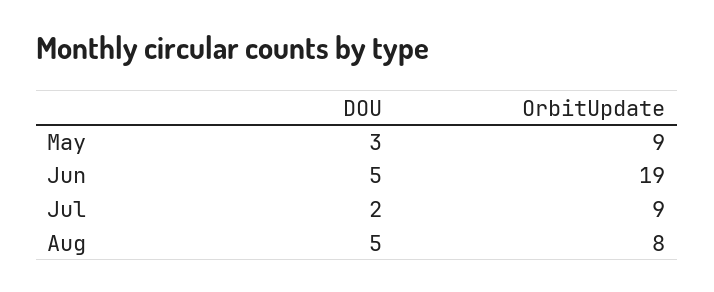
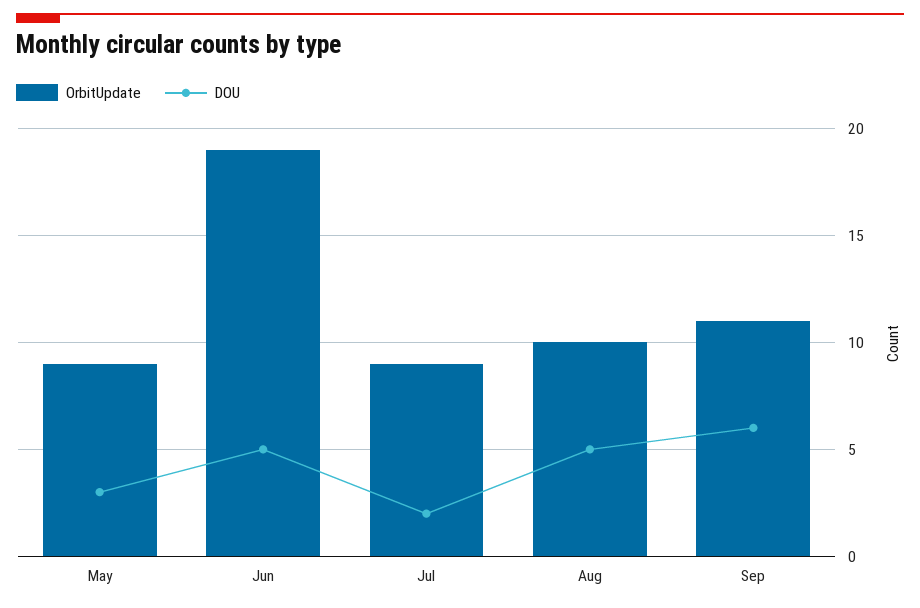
OrbitUpdate, Aug: 8 -> 10
OrbitUpdate, Sep: none -> 11
DOU, Sep: none -> 6

